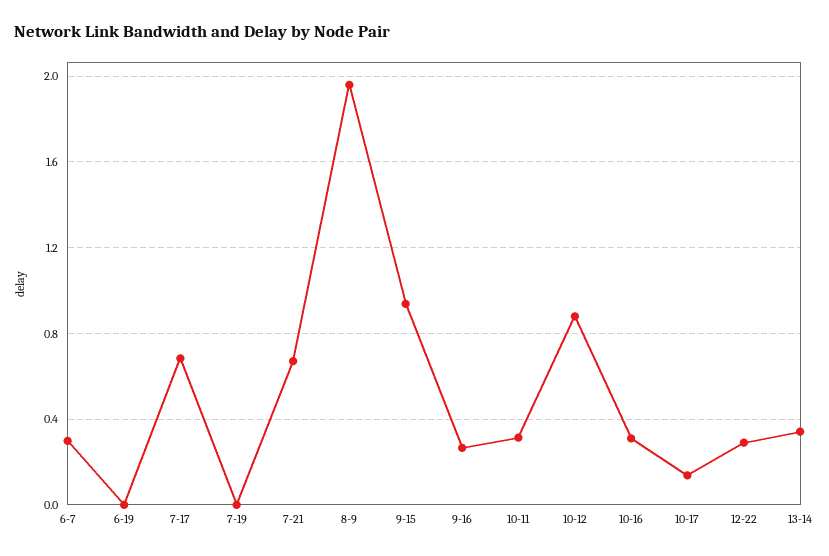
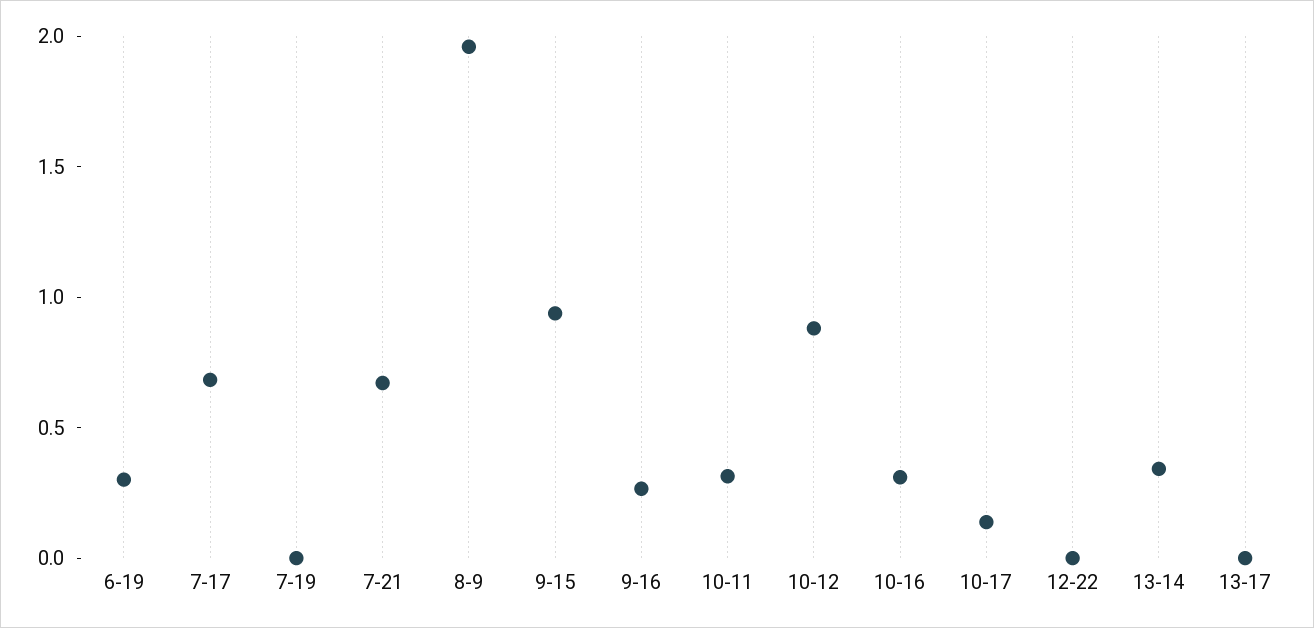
6-7: 0.3 -> none
6-19: 0 -> 0.3
12-22: 0.3 -> 0
13-17: none -> 0

